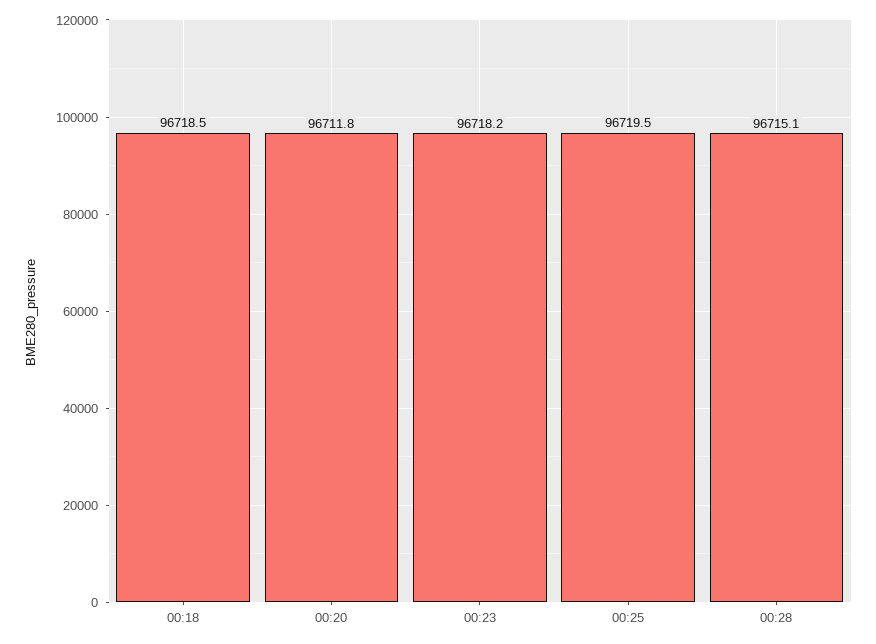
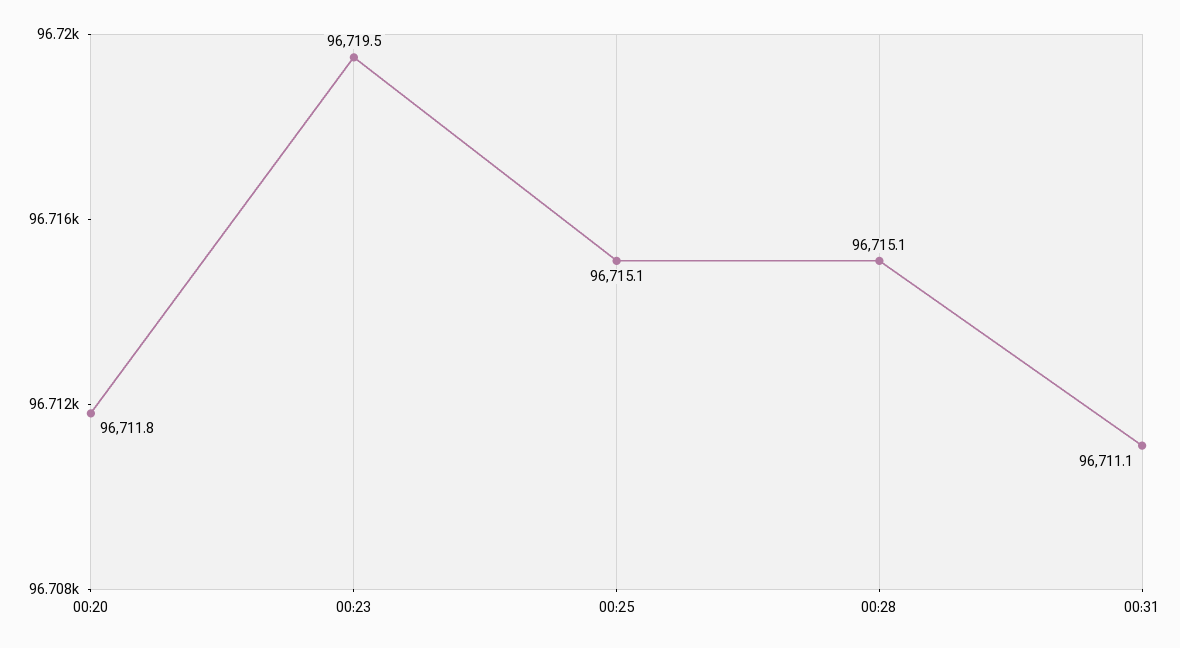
00:18: 96718.5 -> none
00:23: 96718.2 -> 96719.5
00:25: 96719.5 -> 96715.1
00:31: none -> 96711.1

